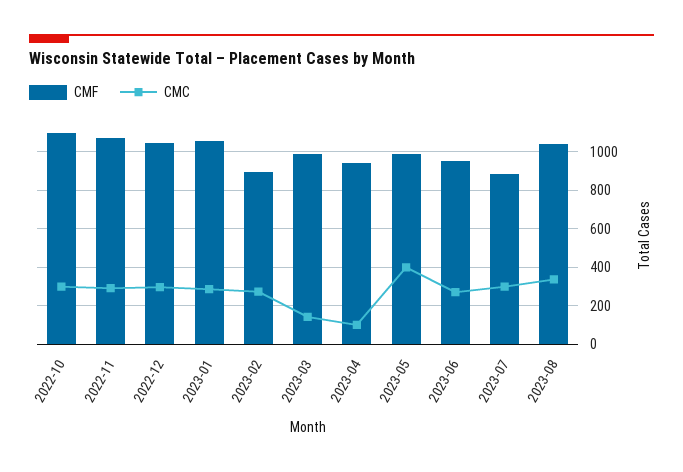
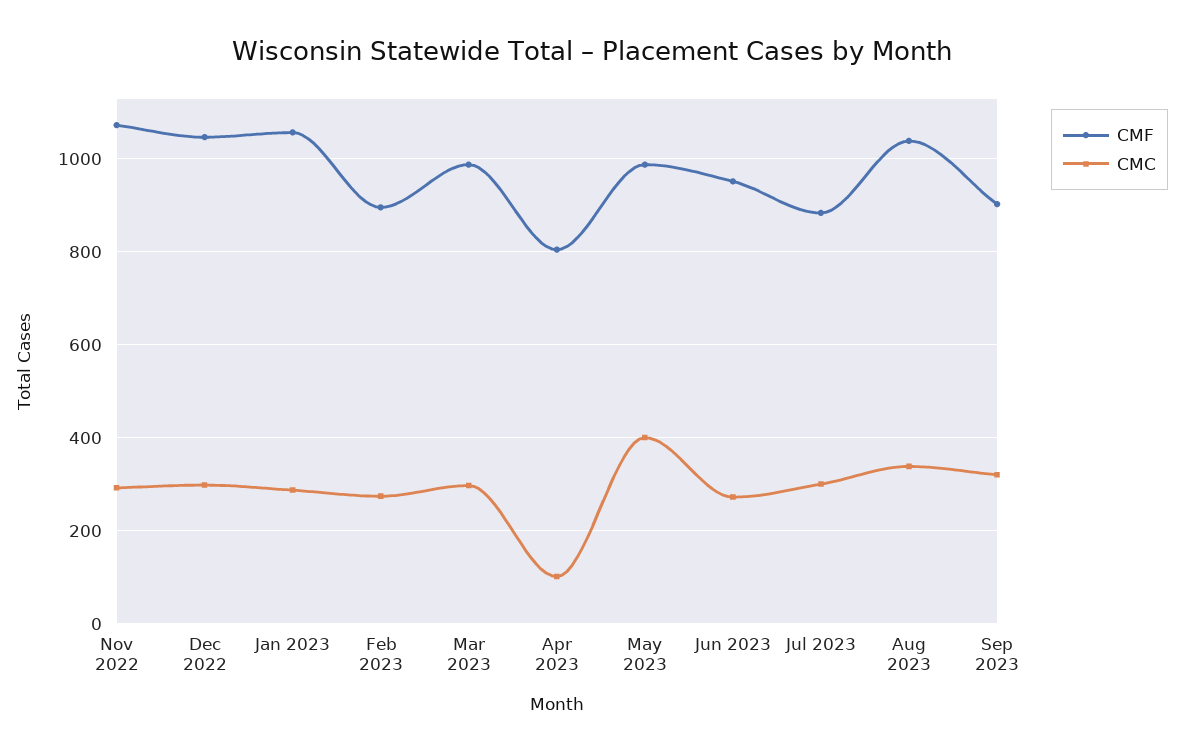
CMF, 2022-10: 1100 -> none
CMC, 2022-10: 300 -> none
CMC, 2023-03: 150 -> 300
CMF, 2023-04: 950 -> 800
CMF, Sep 2023: none -> 900
CMC, Sep 2023: none -> 320

